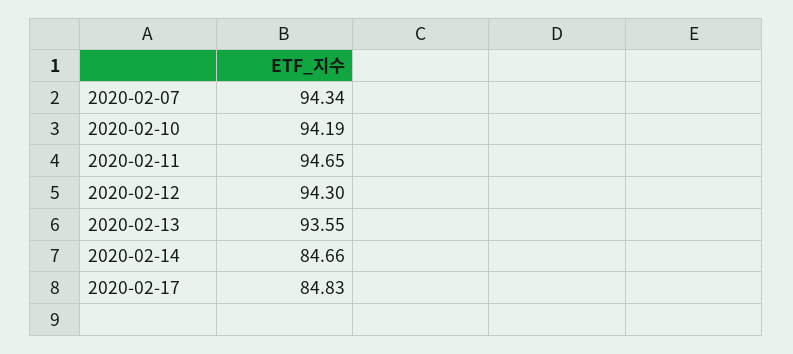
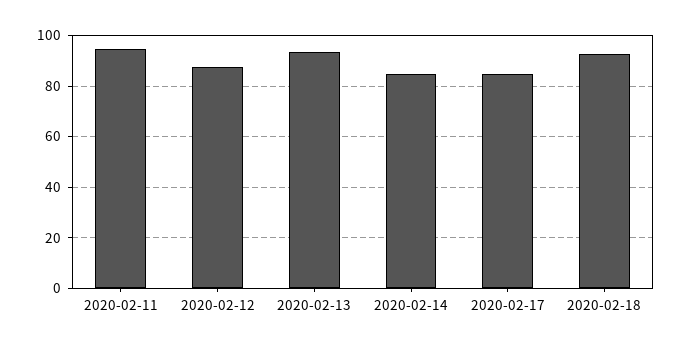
2020-02-07: 94.34 -> none
2020-02-10: 94.19 -> none
2020-02-12: 94.3 -> 87.5
2020-02-18: none -> 92.5

